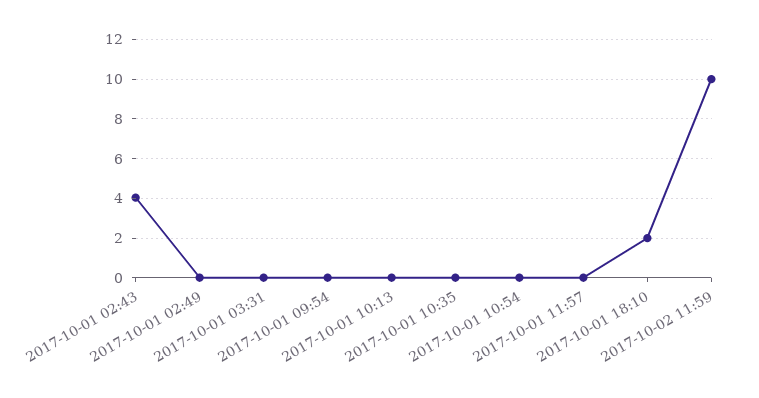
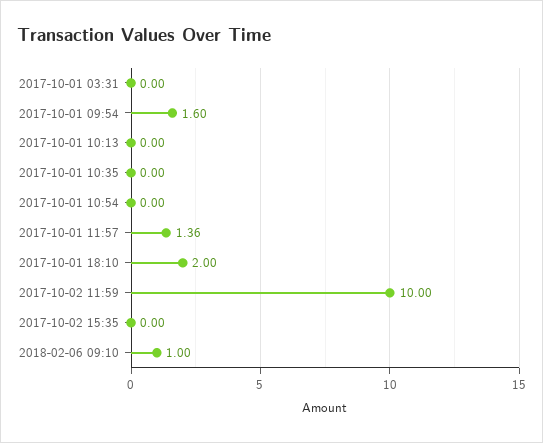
2017-10-01 02:43: 4 -> none
2017-10-01 02:49: 0 -> none
2017-10-01 09:54: 0 -> 1.6
2017-10-01 11:57: 0 -> 1.36
2017-10-02 15:35: none -> 0
2018-02-06 09:10: none -> 1

